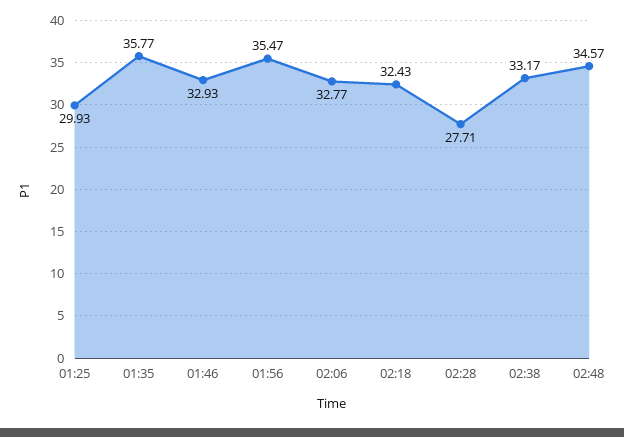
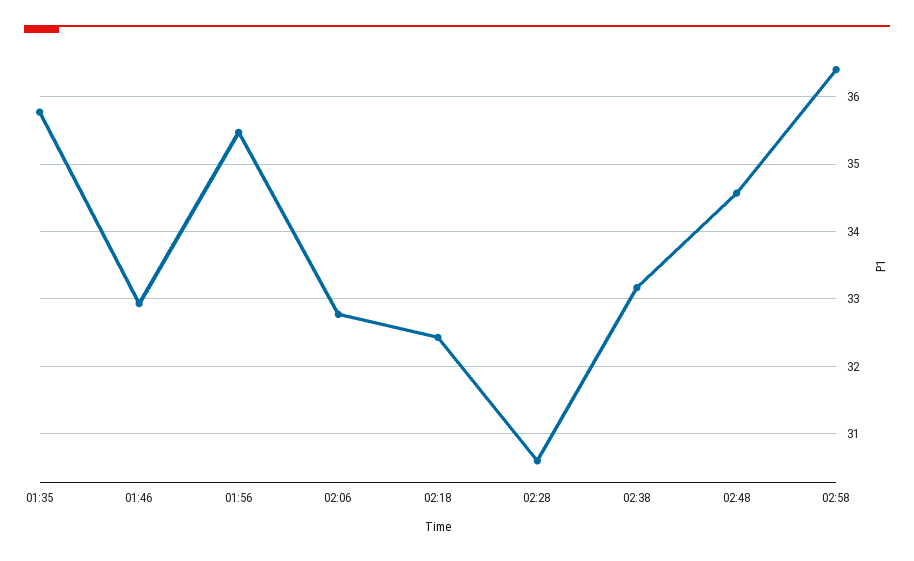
01:25: 29.93 -> none
02:28: 27.71 -> 30.6
02:58: none -> 36.4

